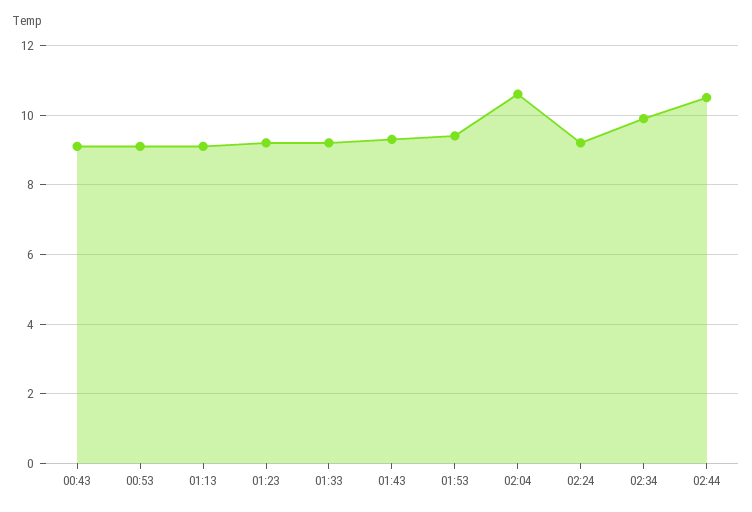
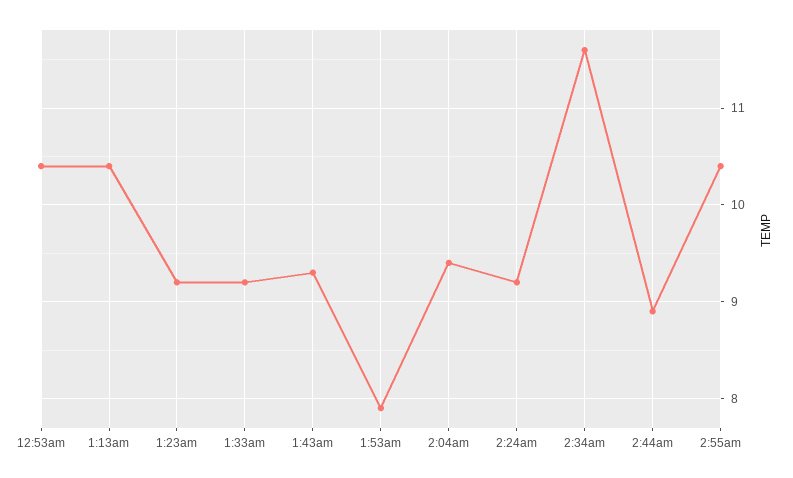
00:43: 9 -> none
00:53: 9 -> 10.4
01:13: 9 -> 10.4
01:53: 9.5 -> 7.9
02:04: 10.5 -> 9.4
02:34: 10 -> 11.6
02:44: 10.5 -> 8.9
2:55am: none -> 10.4

